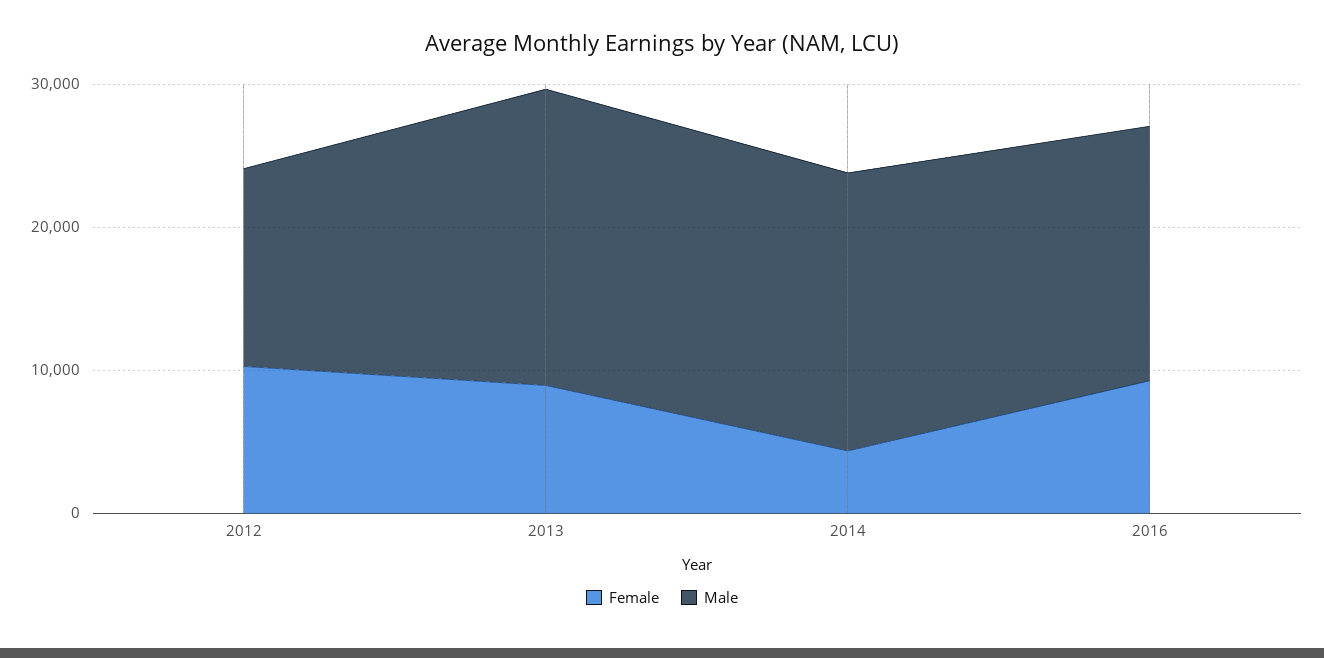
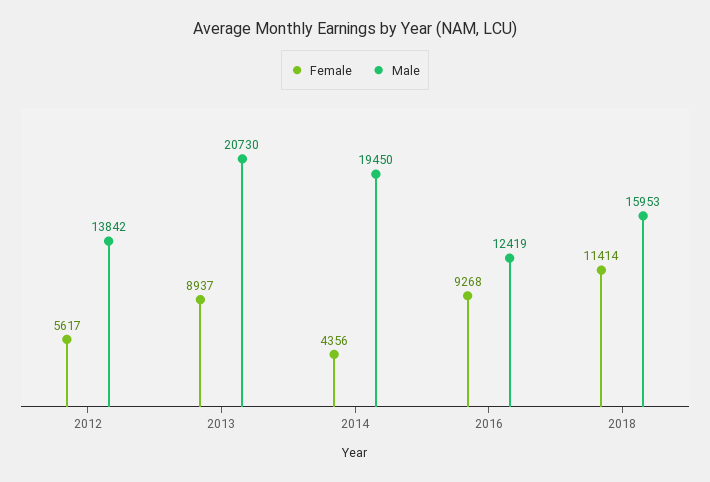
Female, 2012: 10000 -> 5617
Male, 2016: 18000 -> 12419
Female, 2018: none -> 11414
Male, 2018: none -> 15953

